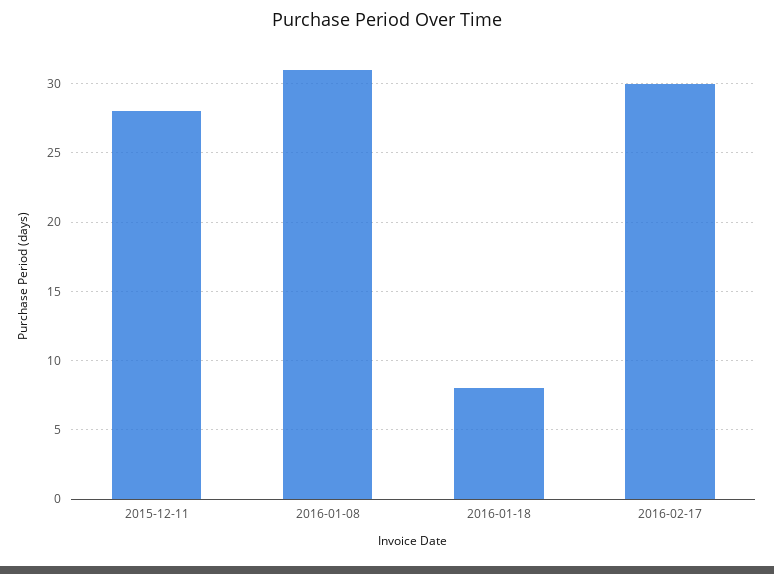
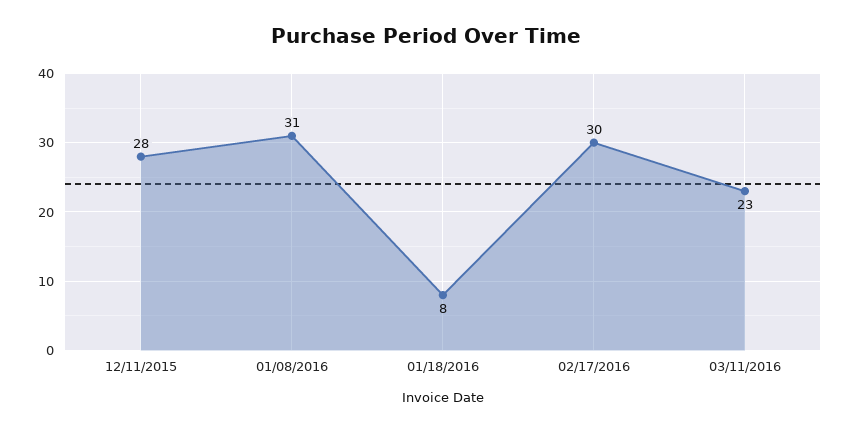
03/11/2016: none -> 23

